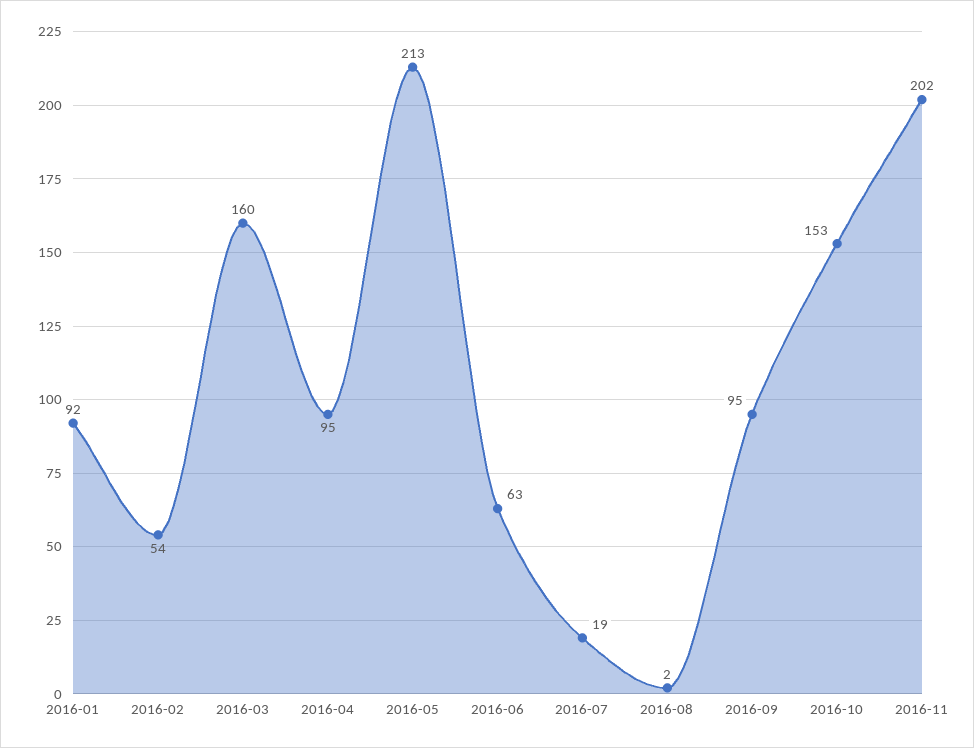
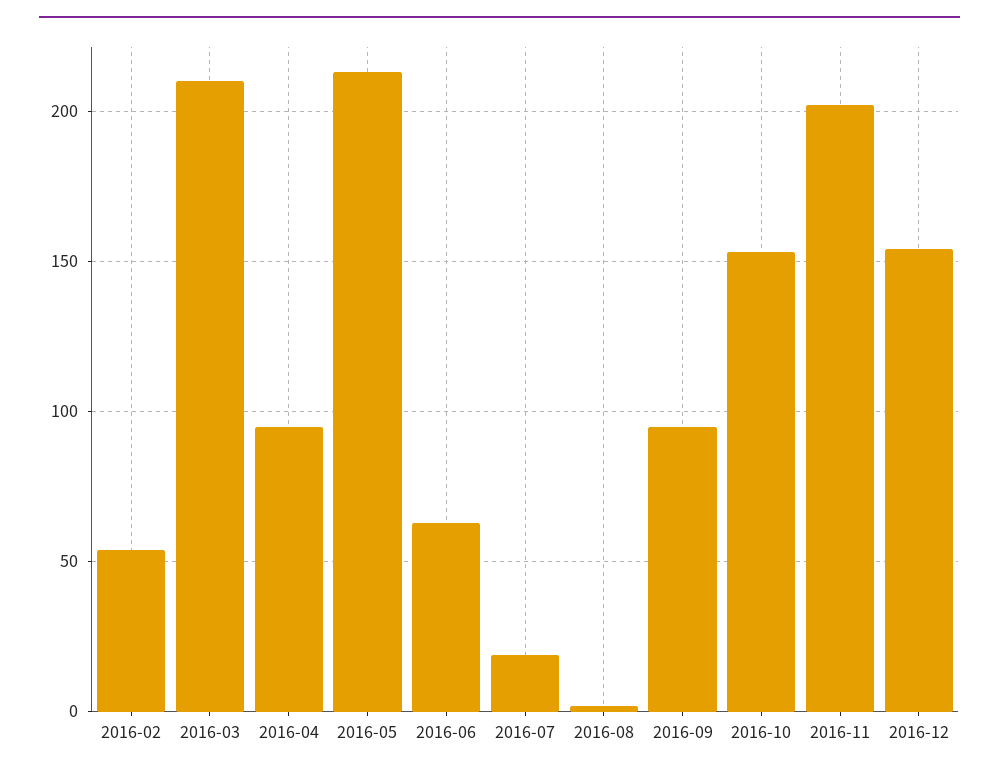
2016-01: 92 -> none
2016-03: 160 -> 210
2016-12: none -> 155

